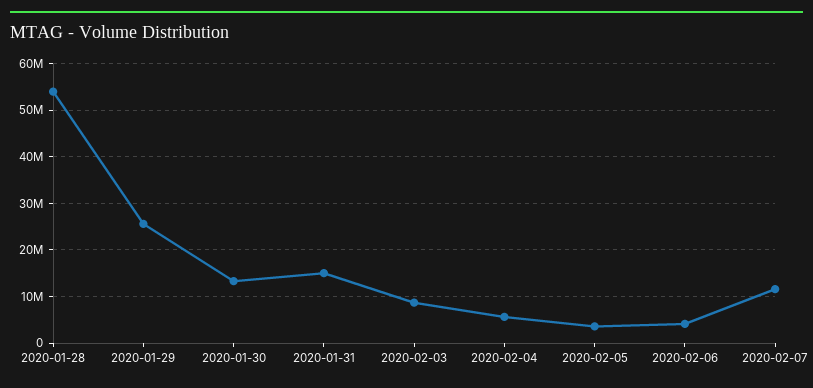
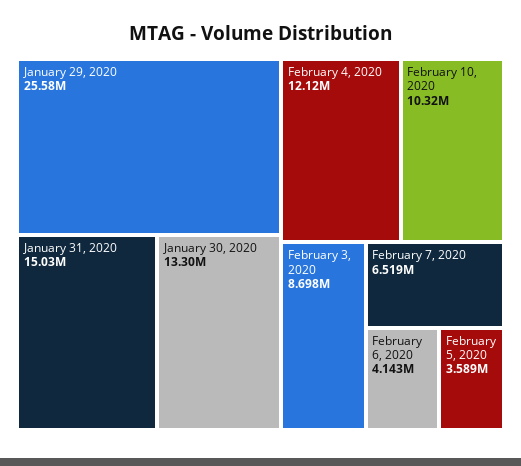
2020-01-28: 54000000 -> none
2020-02-04: 6000000 -> 12120000
2020-02-07: 12000000 -> 6519000
February 10, 2020: none -> 10320000

